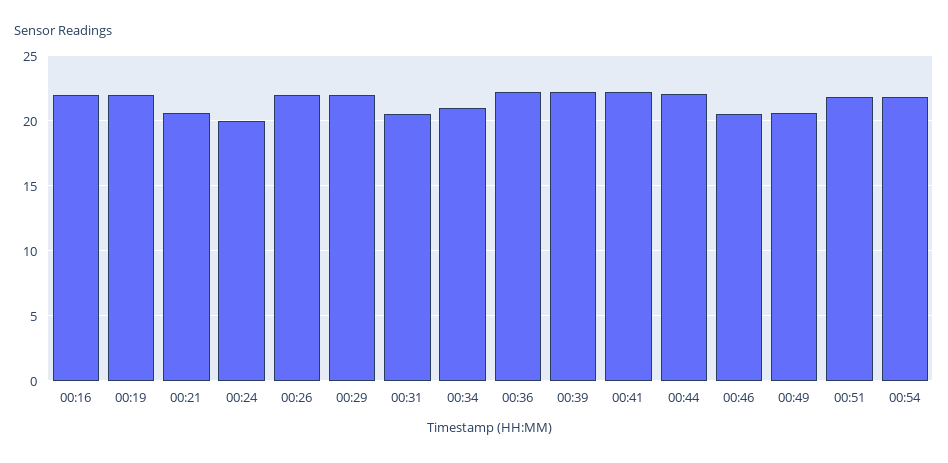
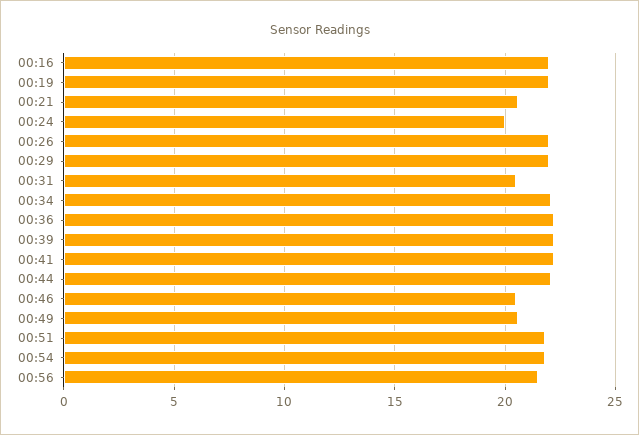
00:34: 21 -> 22
00:56: none -> 21.5

